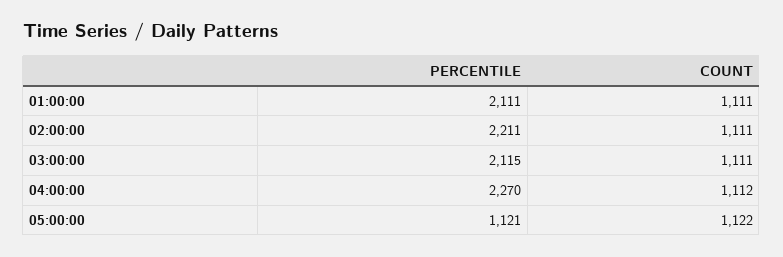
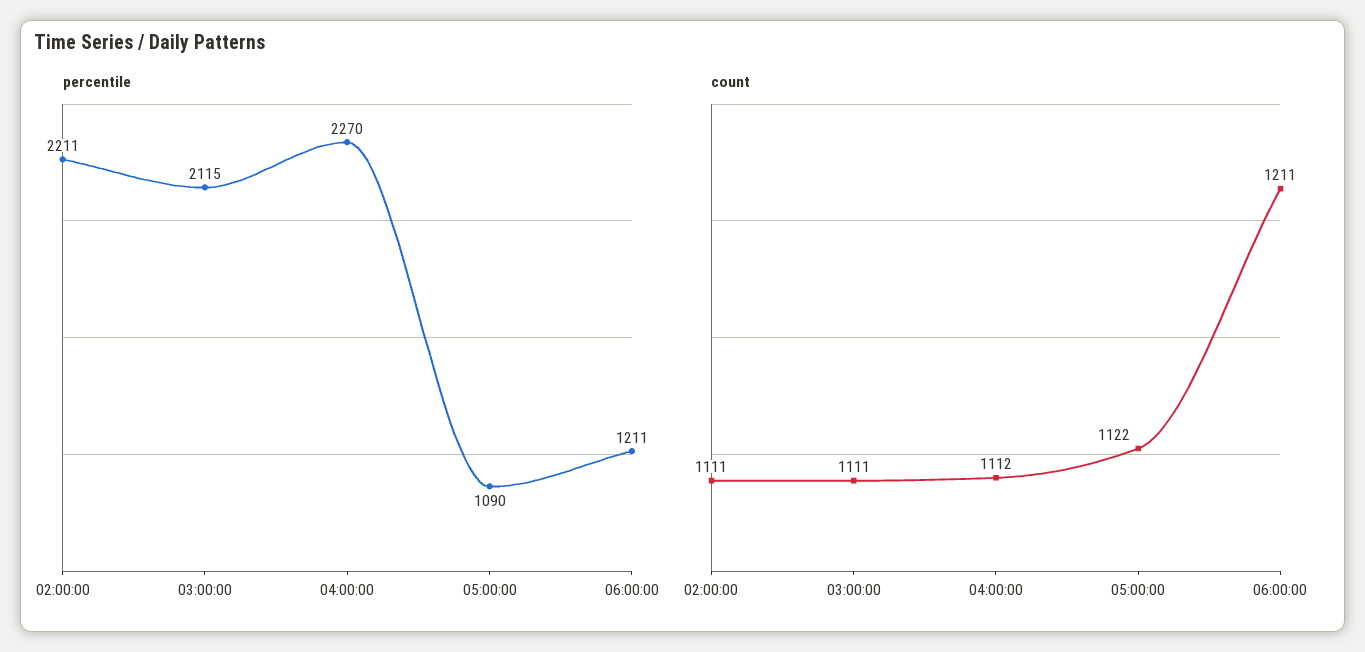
PERCENTILE, 01:00:00: 2111 -> none
COUNT, 01:00:00: 1111 -> none
PERCENTILE, 05:00:00: 1121 -> 1090
PERCENTILE, 06:00:00: none -> 1211
COUNT, 06:00:00: none -> 1211

